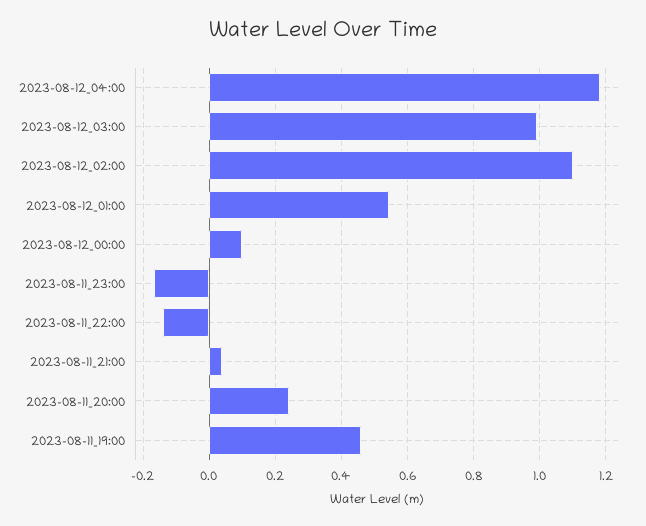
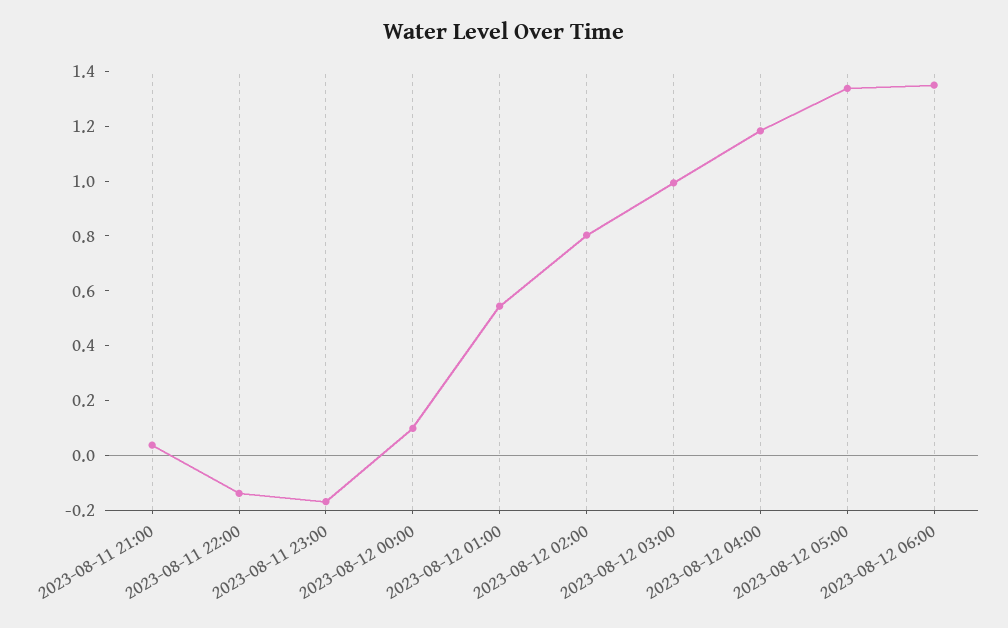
2023-08-12_02:00: 1.1 -> 0.8
2023-08-11_20:00: 0.24 -> none
2023-08-11_19:00: 0.46 -> none
2023-08-12 05:00: none -> 1.35
2023-08-12 06:00: none -> 1.35

